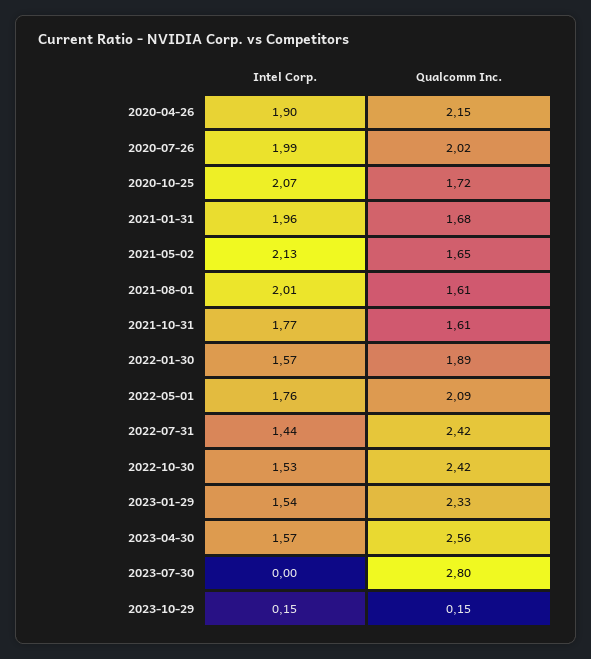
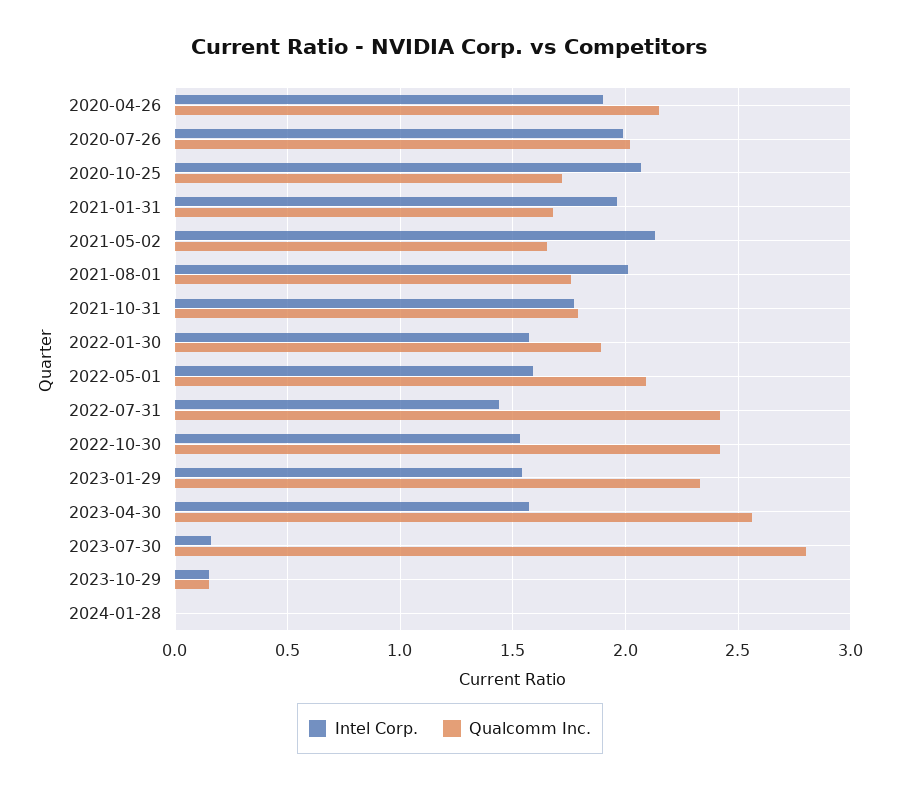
Qualcomm Inc., 2021-08-01: 1.61 -> 1.75
Qualcomm Inc., 2021-10-31: 1.61 -> 1.8
Intel Corp., 2022-05-01: 1.76 -> 1.6
Intel Corp., 2023-07-30: 0 -> 0.15
Intel Corp., 2024-01-28: none -> 0
Qualcomm Inc., 2024-01-28: none -> 0

